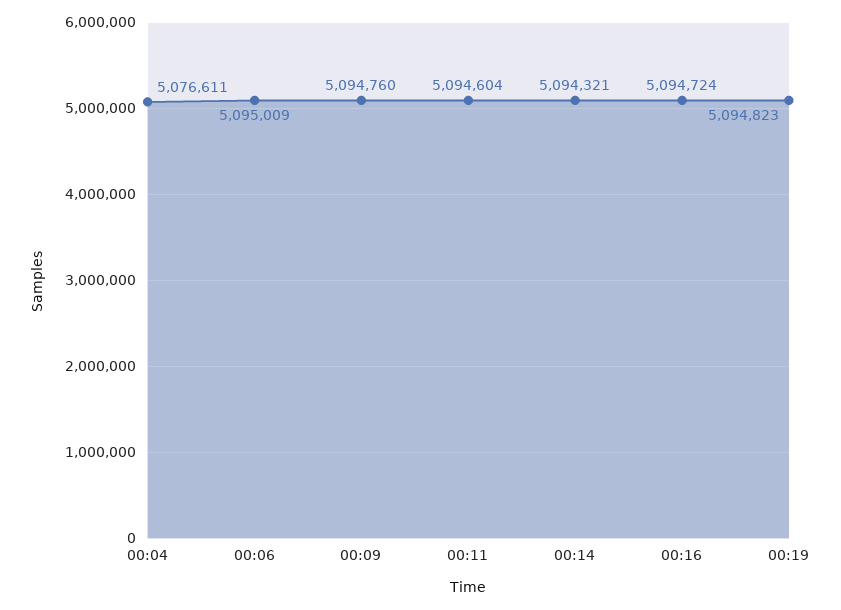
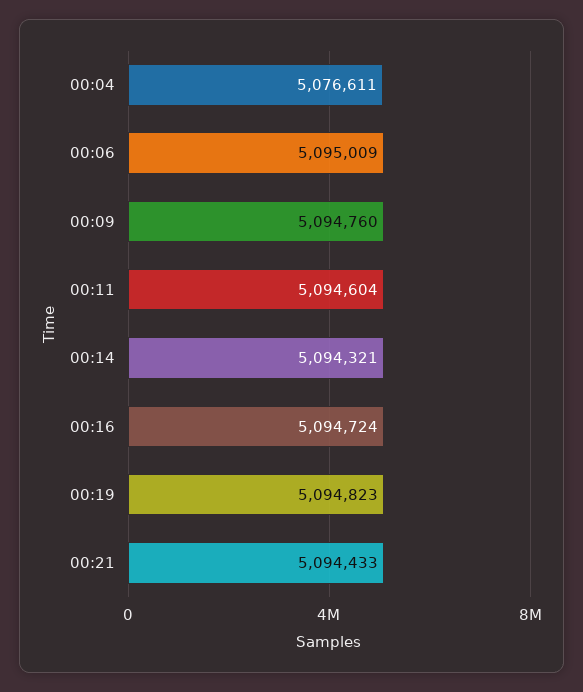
00:21: none -> 5094433

